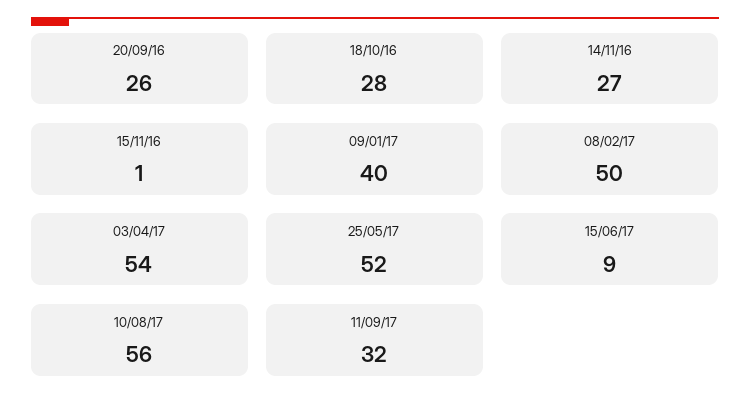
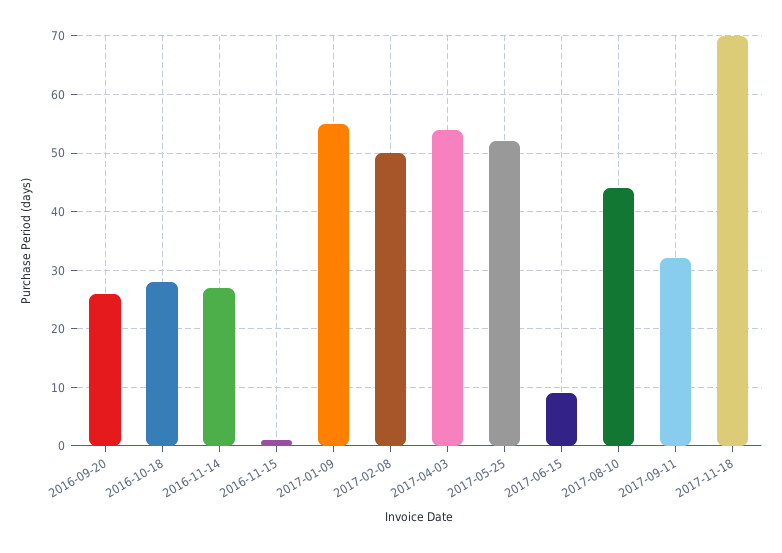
09/01/17: 40 -> 55
10/08/17: 56 -> 45
2017-11-18: none -> 70

